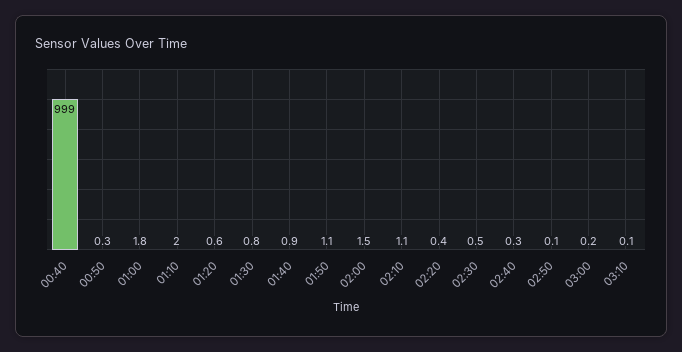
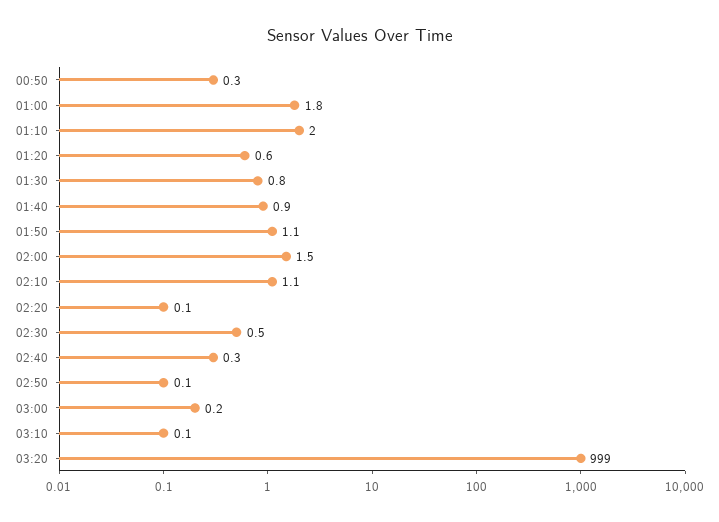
00:40: 999 -> none
02:20: 0.4 -> 0.1
03:20: none -> 999

